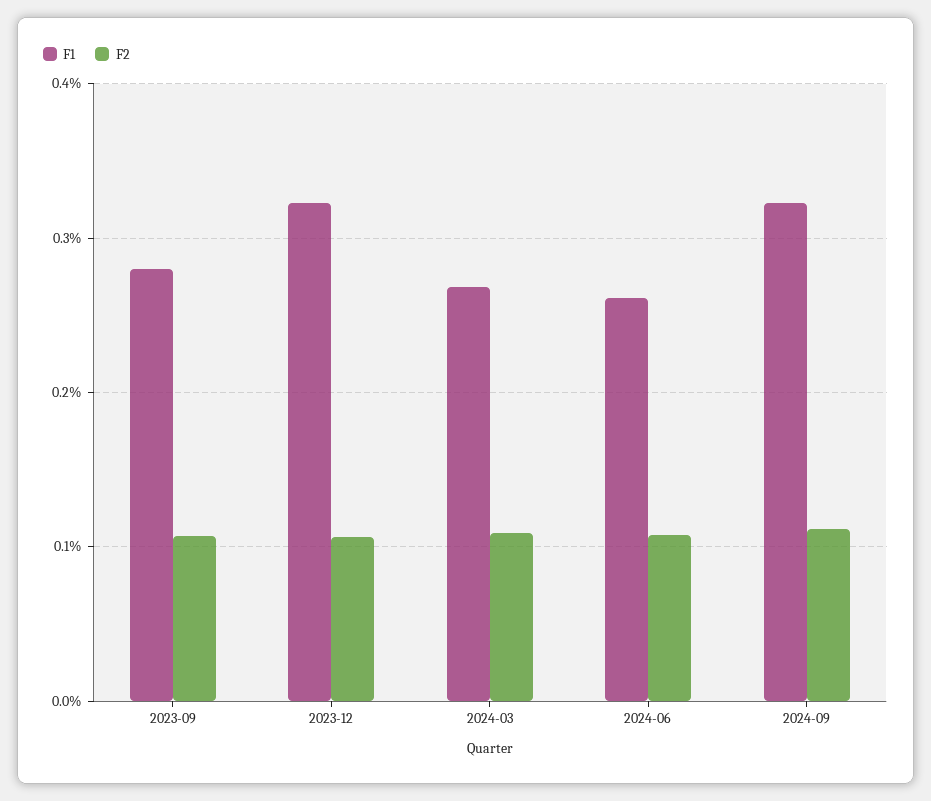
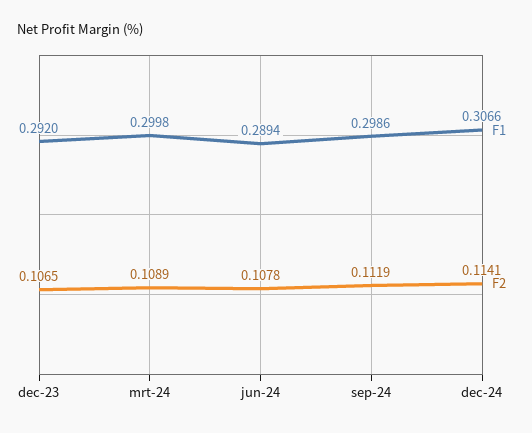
F1, 2023-09: 0.28 -> none
F2, 2023-09: 0.11 -> none
F1, 2023-12: 0.32 -> 0.292
F1, 2024-03: 0.27 -> 0.2998
F1, 2024-06: 0.26 -> 0.2894
F1, 2024-09: 0.32 -> 0.2986
F1, dec-24: none -> 0.3066
F2, dec-24: none -> 0.1141

